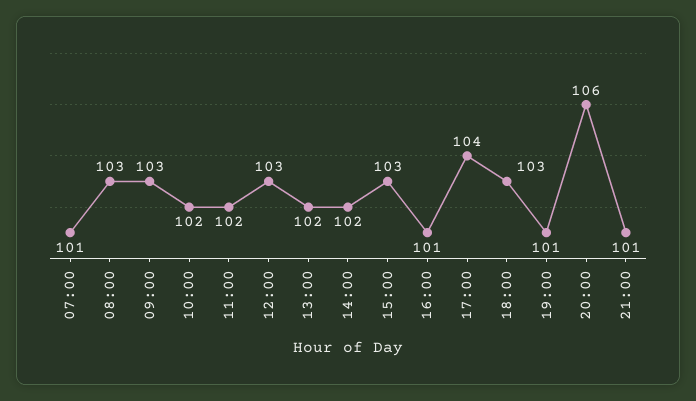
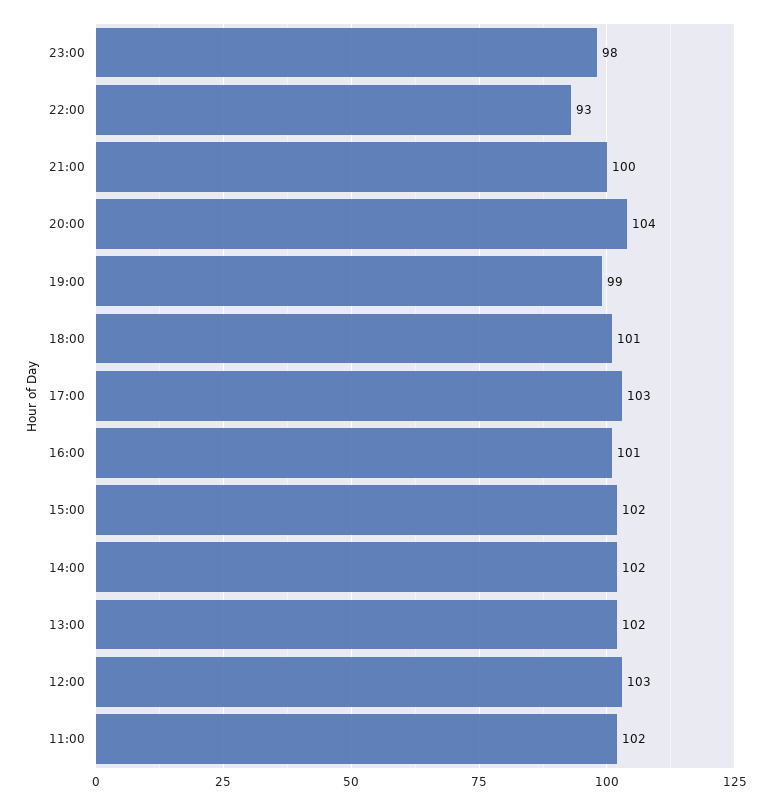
07:00: 101 -> none
08:00: 103 -> none
09:00: 103 -> none
10:00: 102 -> none
15:00: 103 -> 102
17:00: 104 -> 103
18:00: 103 -> 101
19:00: 101 -> 99
20:00: 106 -> 104
21:00: 101 -> 100
23:00: none -> 98
22:00: none -> 93

